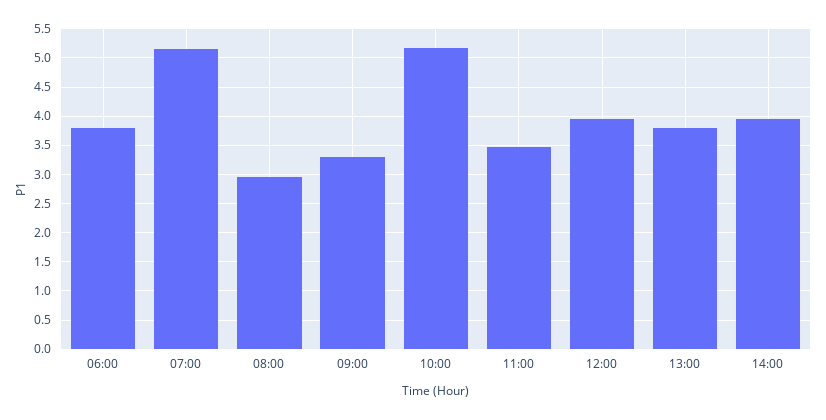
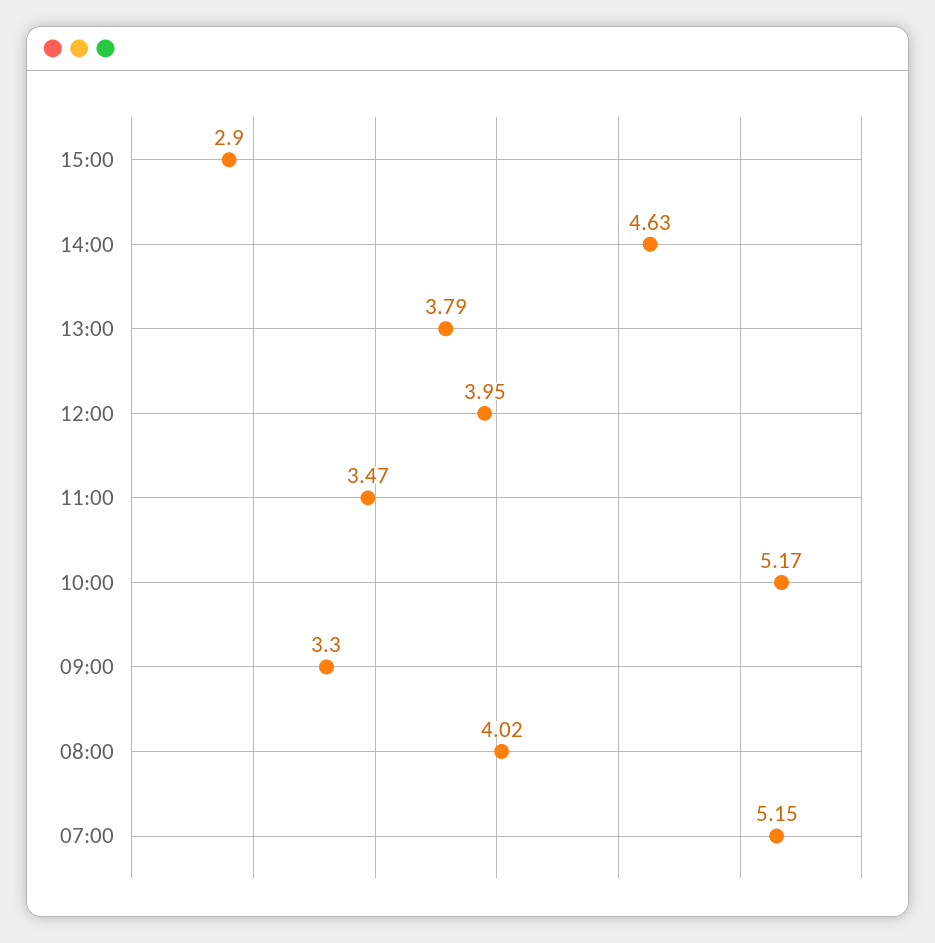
06:00: 3.75 -> none
08:00: 3 -> 4.02
14:00: 4 -> 4.63
15:00: none -> 2.9

